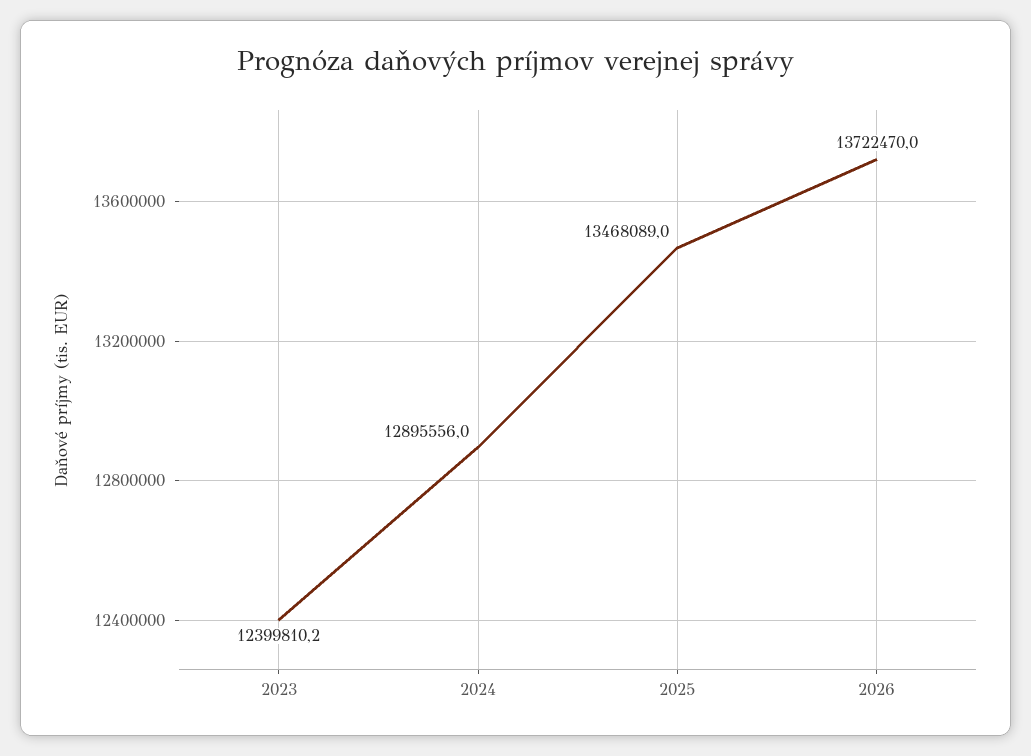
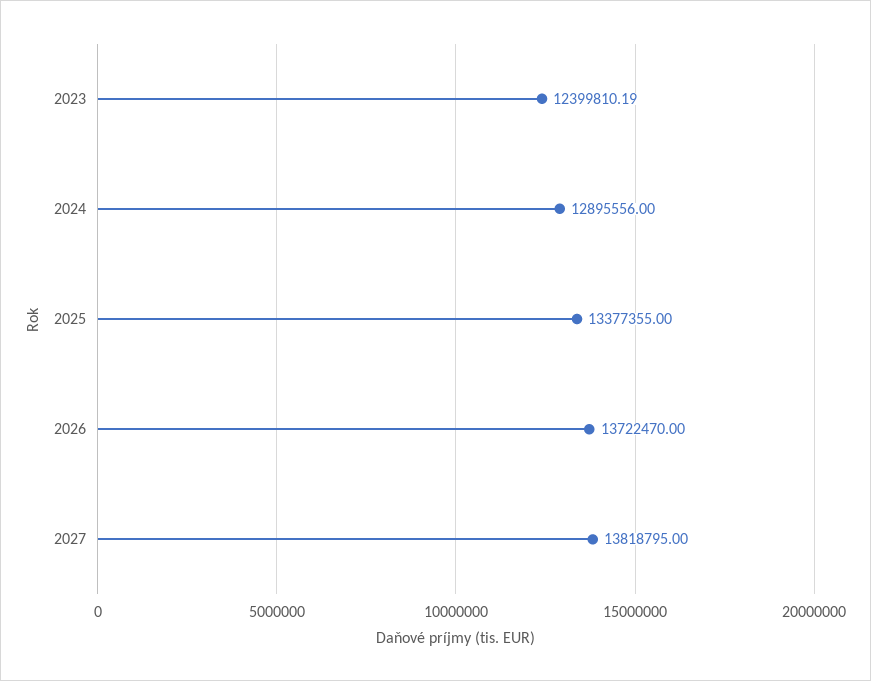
2025: 13468089 -> 13377355
2027: none -> 13818795

